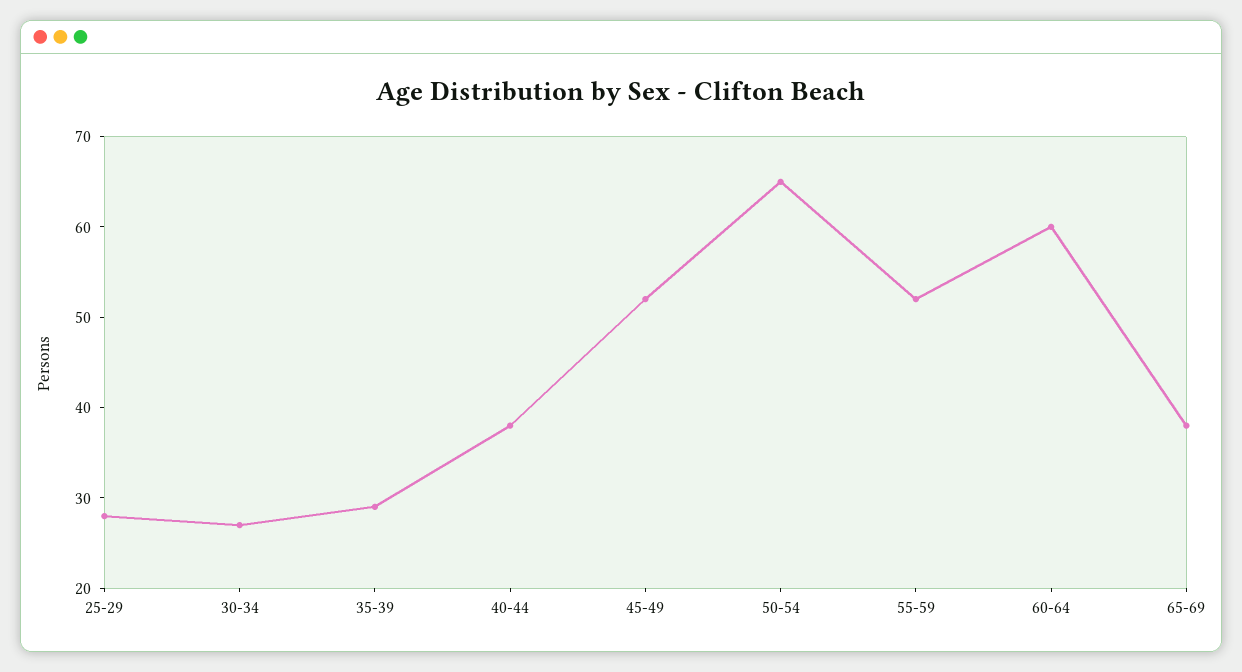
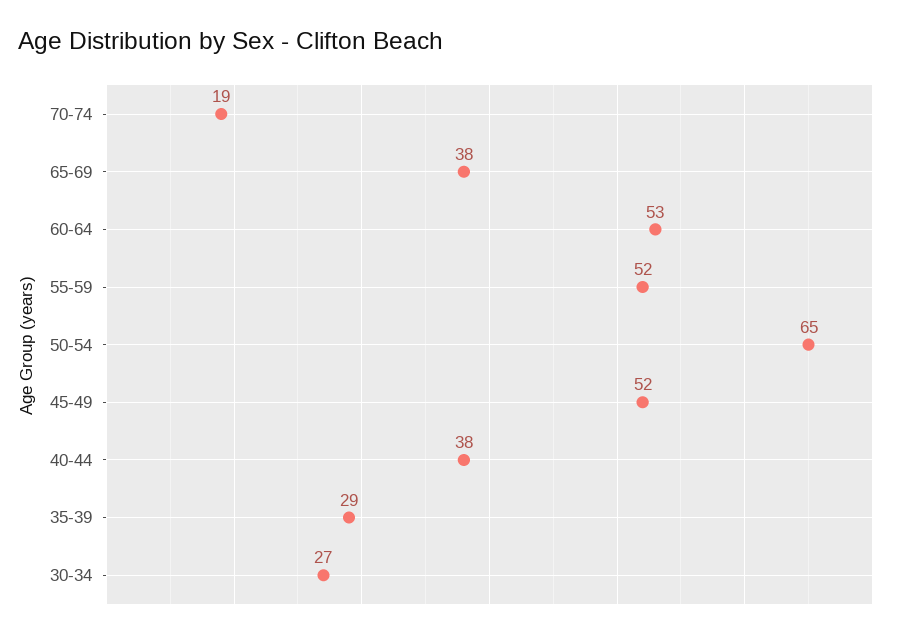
25-29: 28 -> none
60-64: 60 -> 53
70-74: none -> 19

